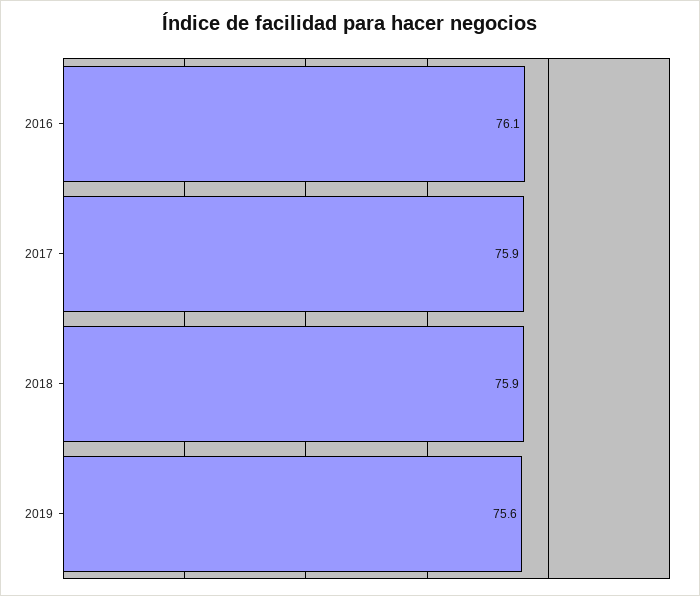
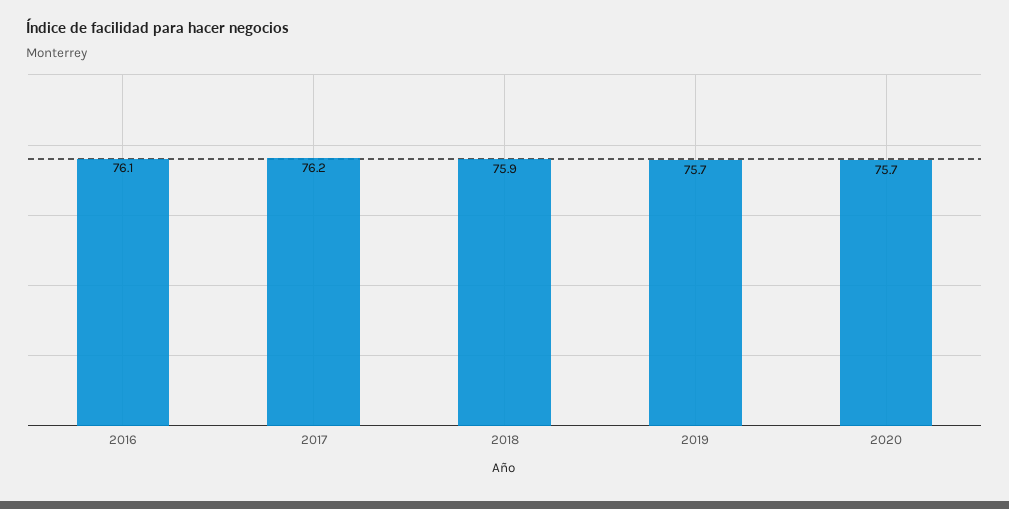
2017: 75.9 -> 76.2
2019: 75.6 -> 75.7
2020: none -> 75.7

